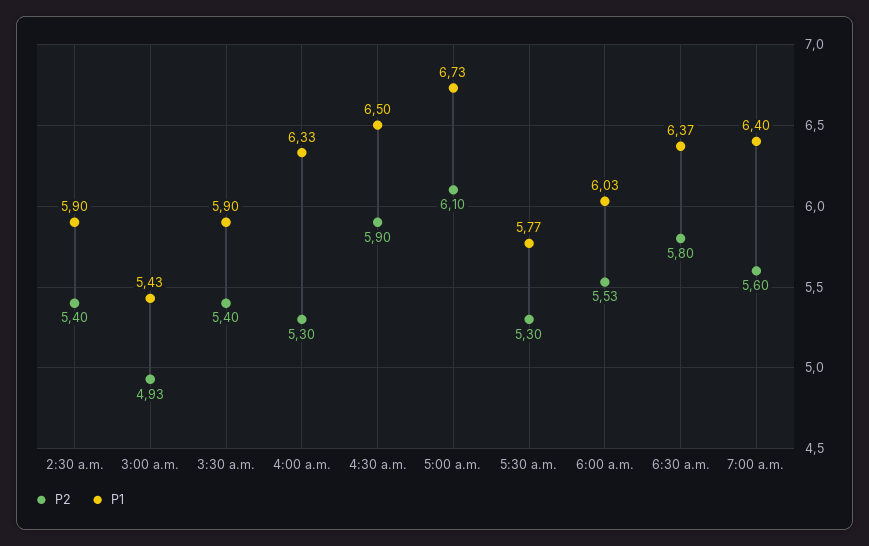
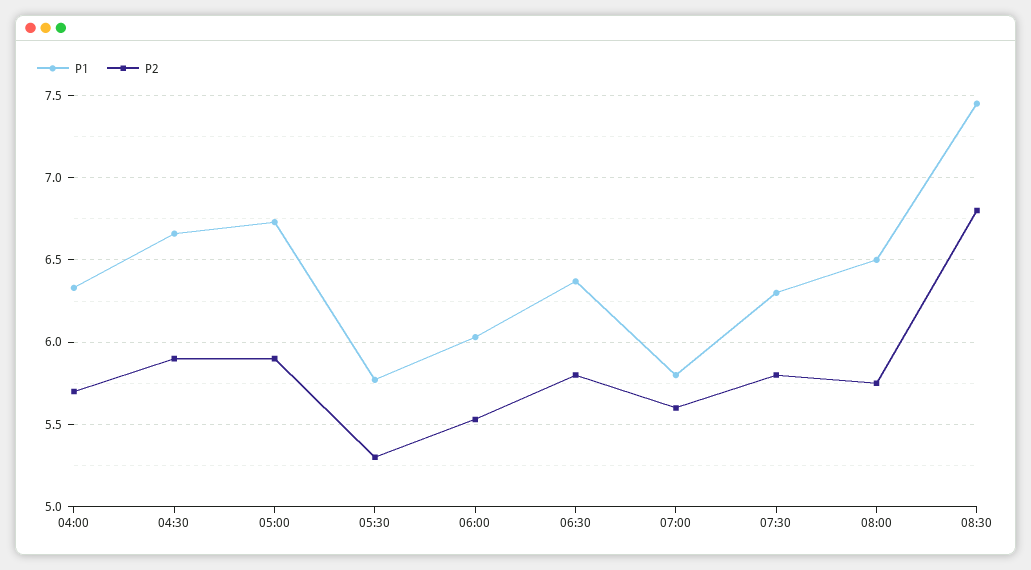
P2, 2:30 a.m.: 5.4 -> none
P1, 2:30 a.m.: 5.9 -> none
P2, 3:00 a.m.: 4.93 -> none
P1, 3:00 a.m.: 5.43 -> none
P2, 3:30 a.m.: 5.4 -> none
P1, 3:30 a.m.: 5.9 -> none
P2, 4:00 a.m.: 5.3 -> 5.7
P1, 4:30 a.m.: 6.5 -> 6.65
P2, 5:00 a.m.: 6.1 -> 5.9
P1, 7:00 a.m.: 6.4 -> 5.8
P1, 07:30: none -> 6.3
P2, 07:30: none -> 5.8
P1, 08:00: none -> 6.5
P2, 08:00: none -> 5.75
P1, 08:30: none -> 7.45
P2, 08:30: none -> 6.8

